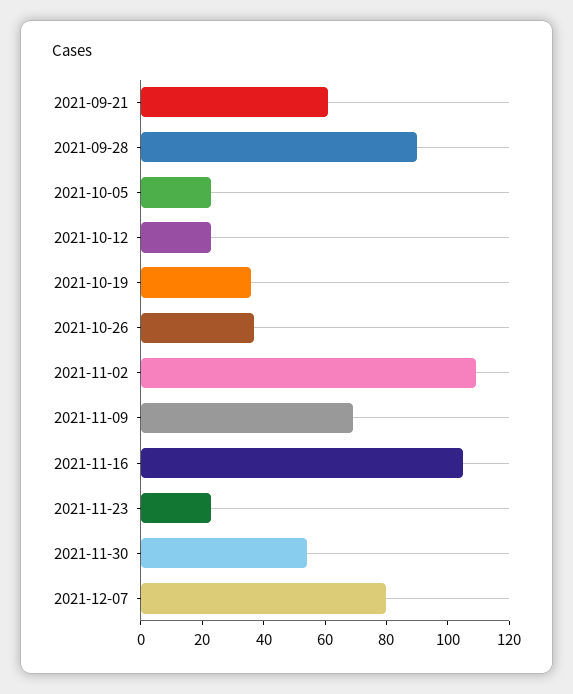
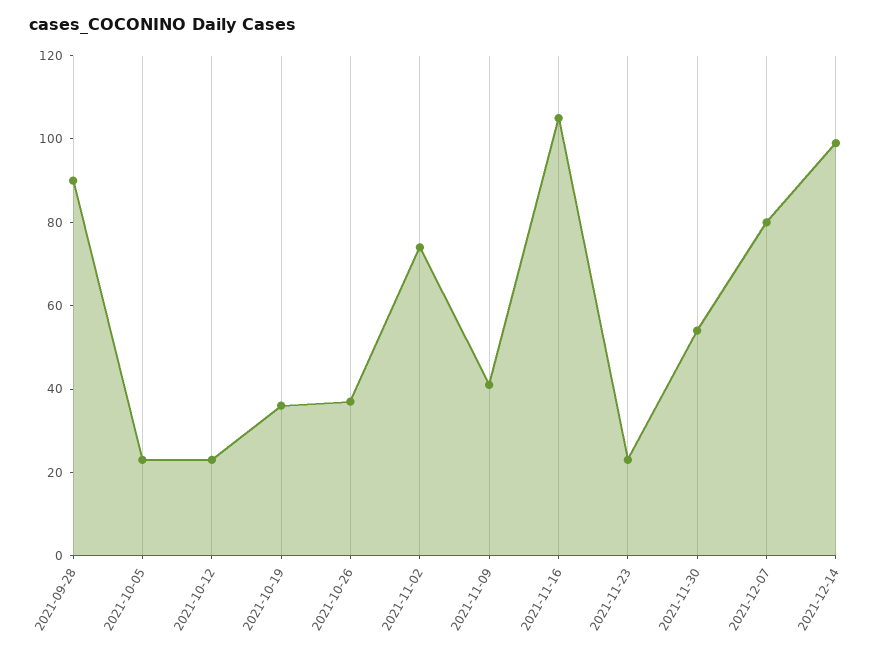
2021-09-21: 60 -> none
2021-11-02: 110 -> 75
2021-11-09: 70 -> 40
2021-12-14: none -> 100

